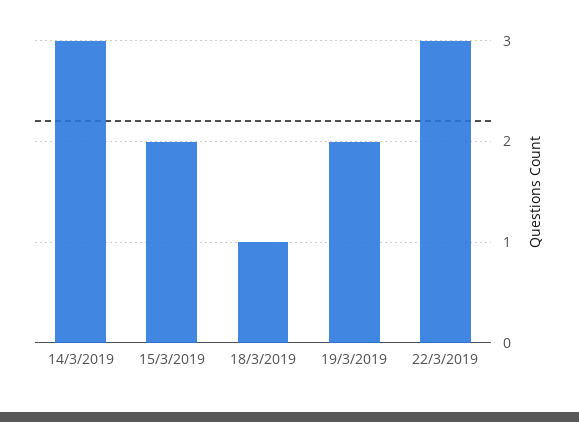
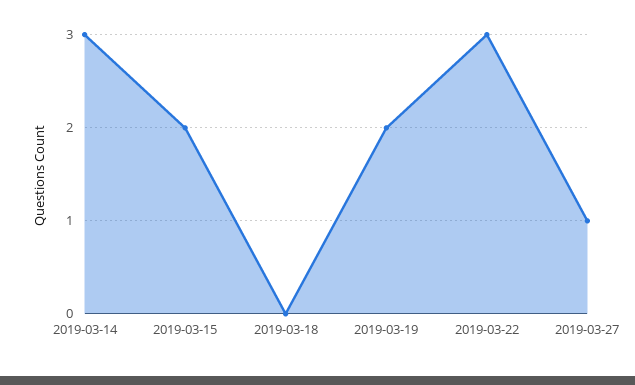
18/3/2019: 1 -> 0
2019-03-27: none -> 1

